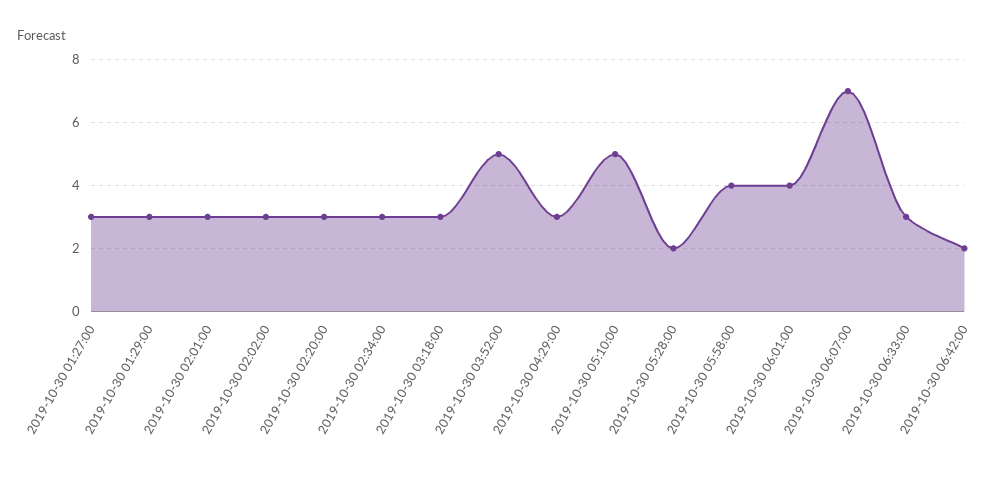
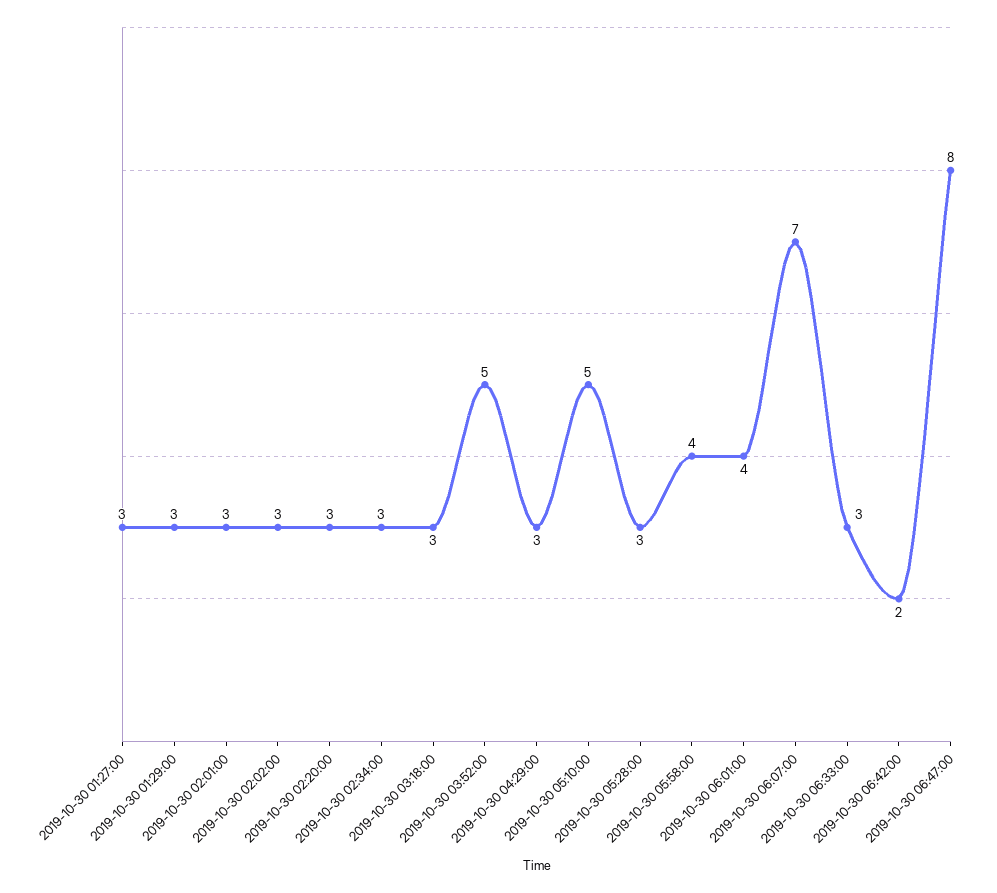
2019-10-30 05:28:00: 2 -> 3
2019-10-30 06:47:00: none -> 8

